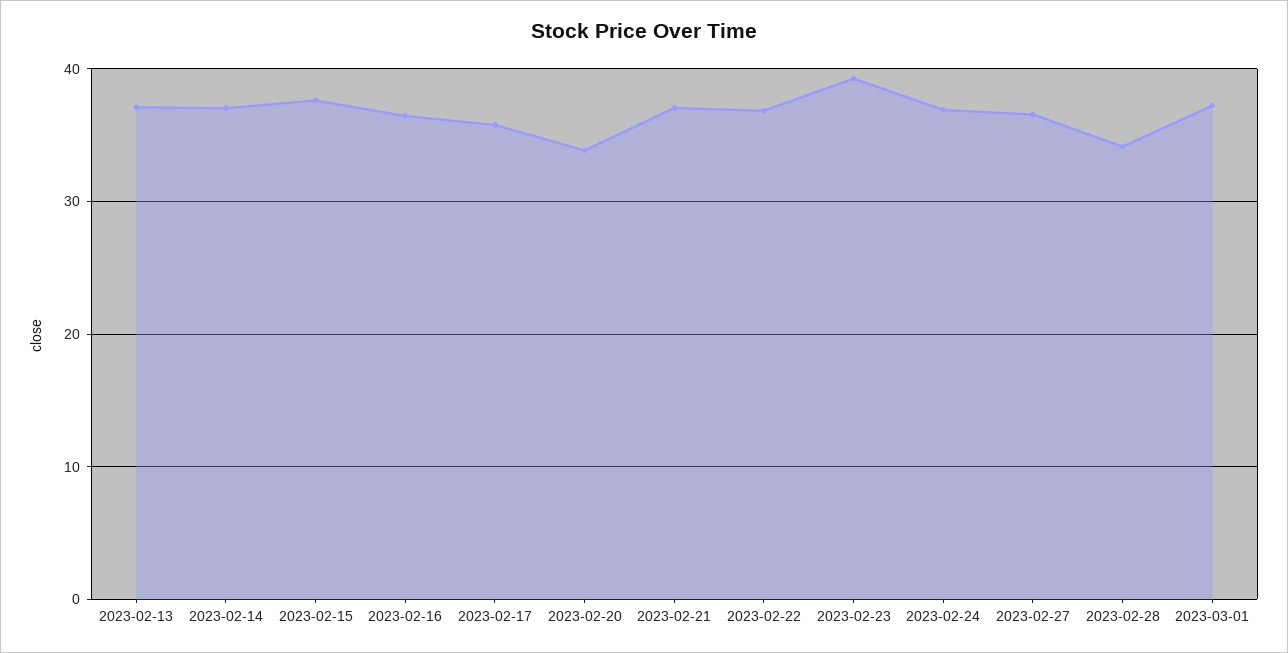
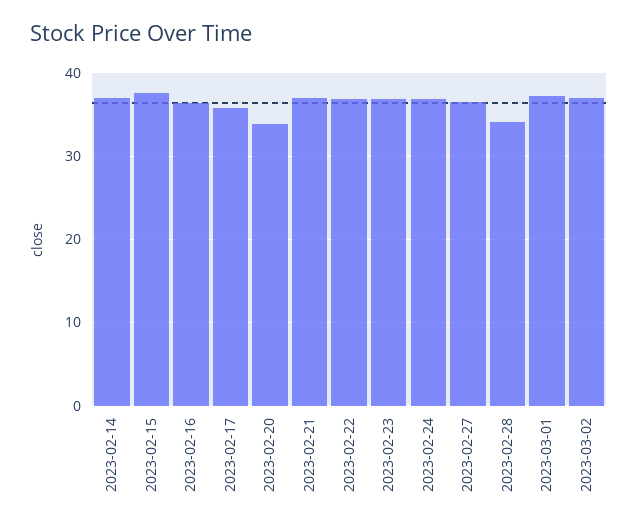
2023-02-13: 37 -> none
2023-02-23: 39 -> 37
2023-03-02: none -> 37

